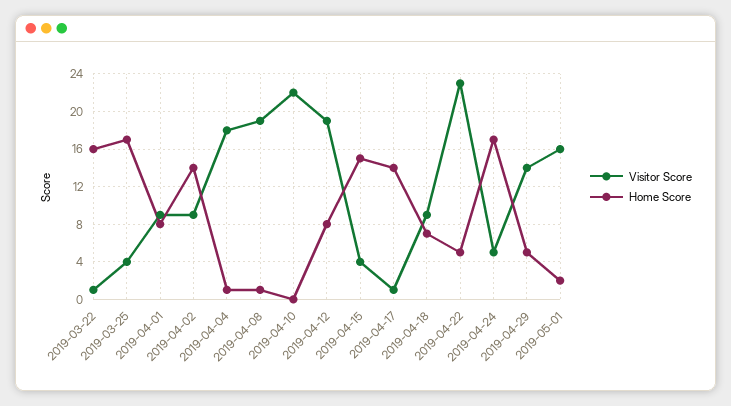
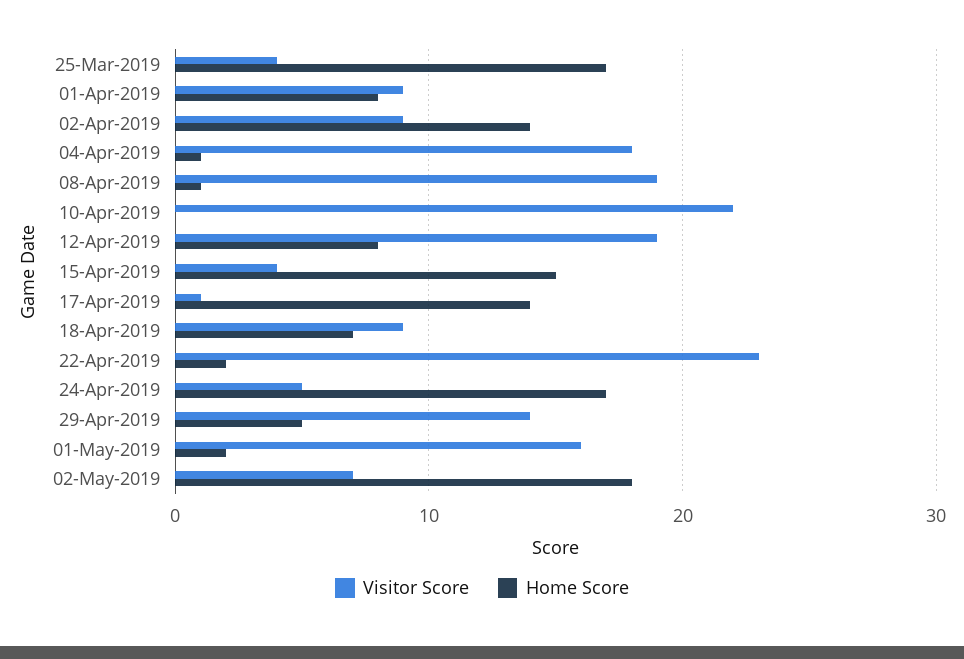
Visitor Score, 2019-03-22: 1 -> none
Home Score, 2019-03-22: 16 -> none
Home Score, 2019-04-22: 5 -> 2
Visitor Score, 02-May-2019: none -> 7
Home Score, 02-May-2019: none -> 18

